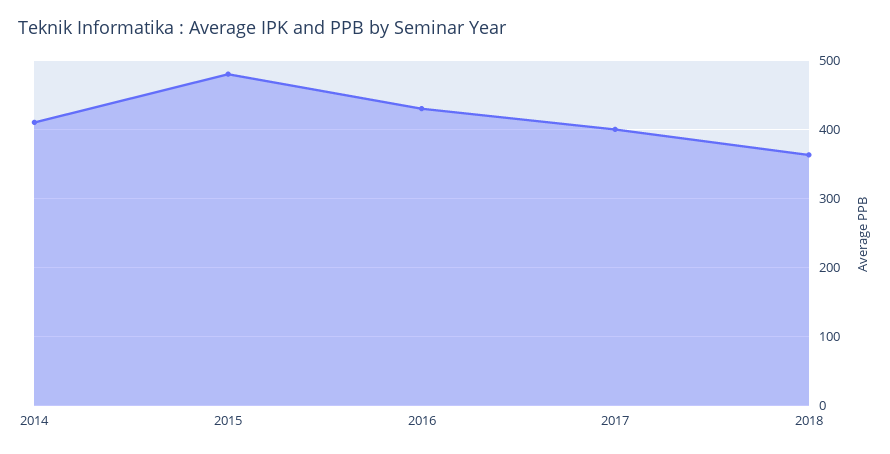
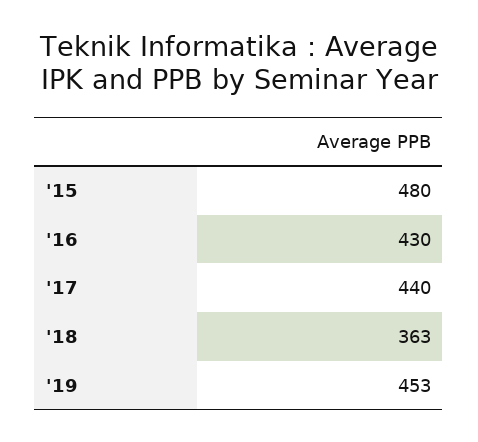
2014: 410 -> none
2017: 400 -> 440
'19: none -> 453

